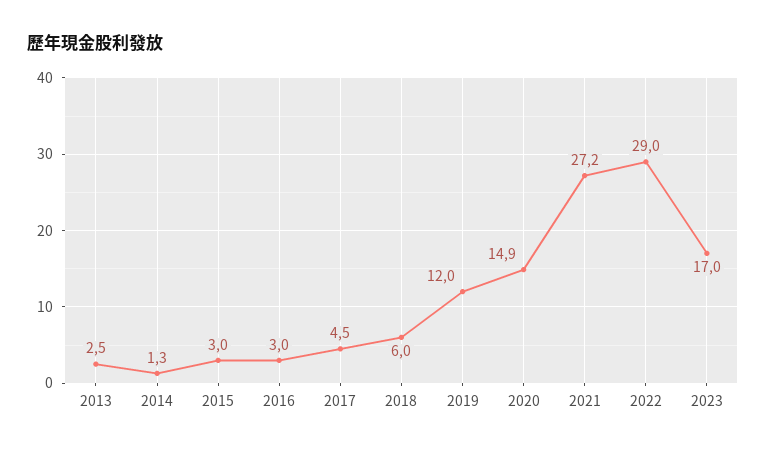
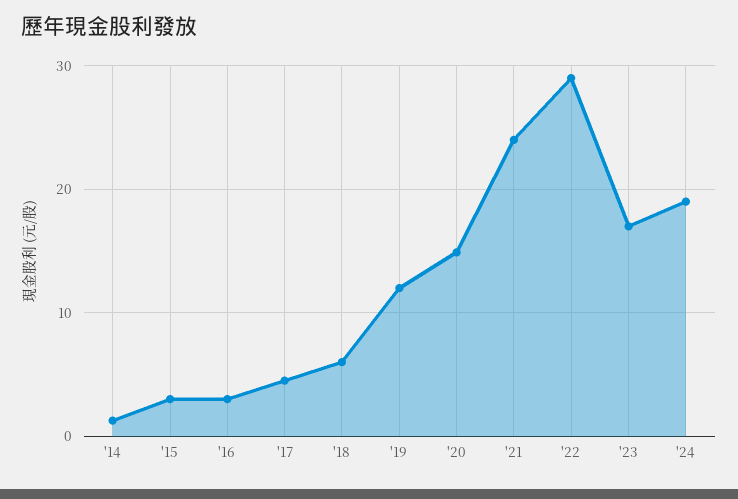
2013: 2.5 -> none
2021: 27.2 -> 24
'24: none -> 19

